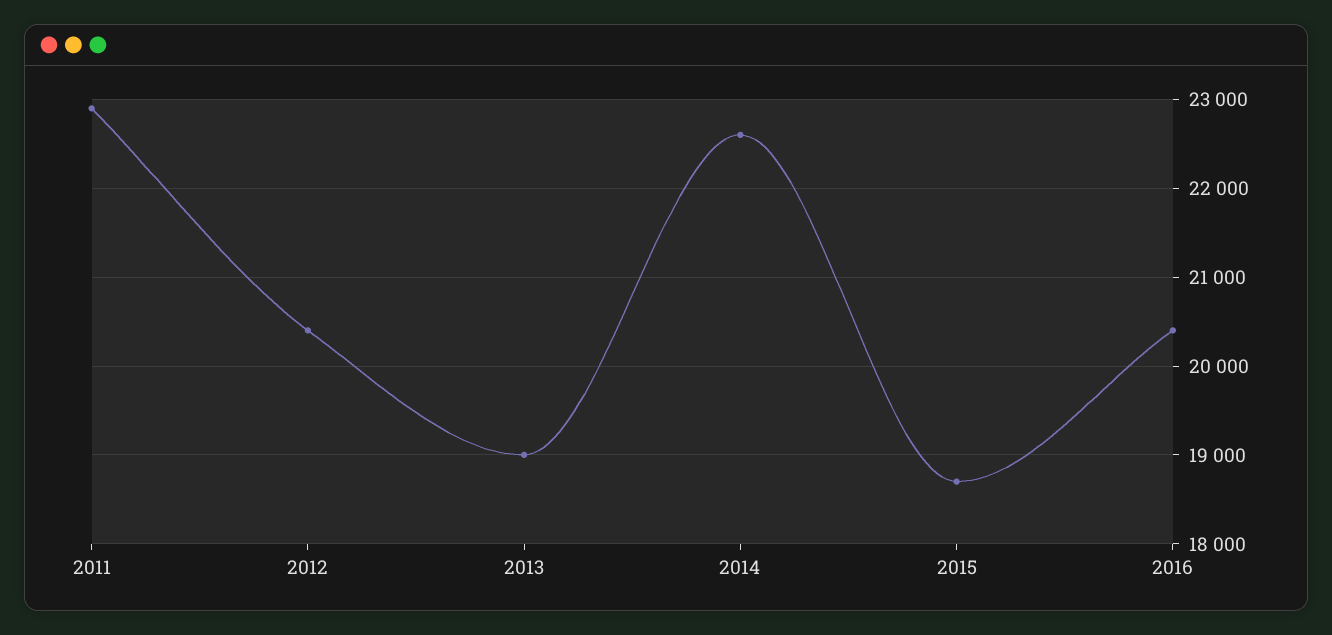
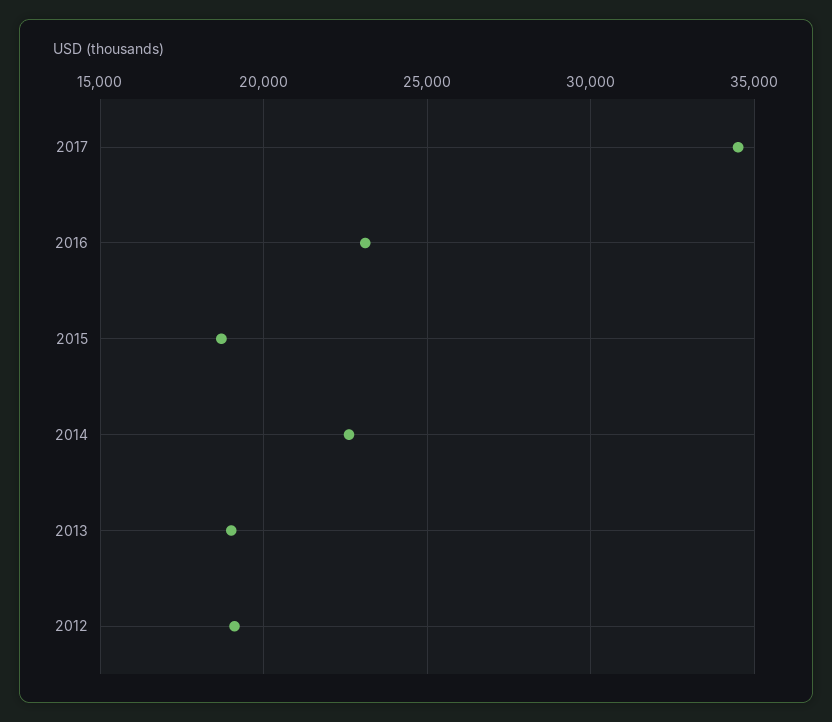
2011: 22900 -> none
2012: 20400 -> 19000
2016: 20400 -> 23000
2017: none -> 34500

